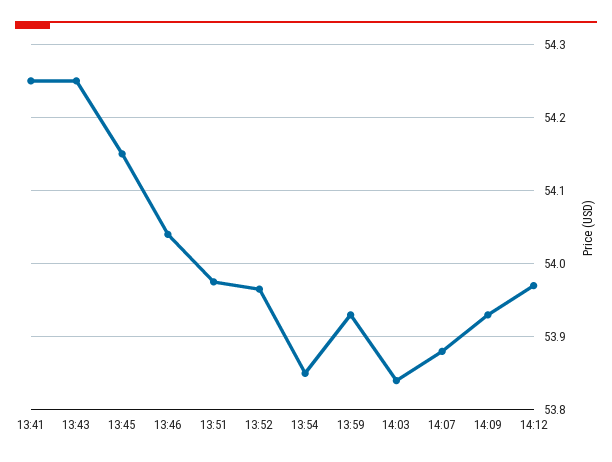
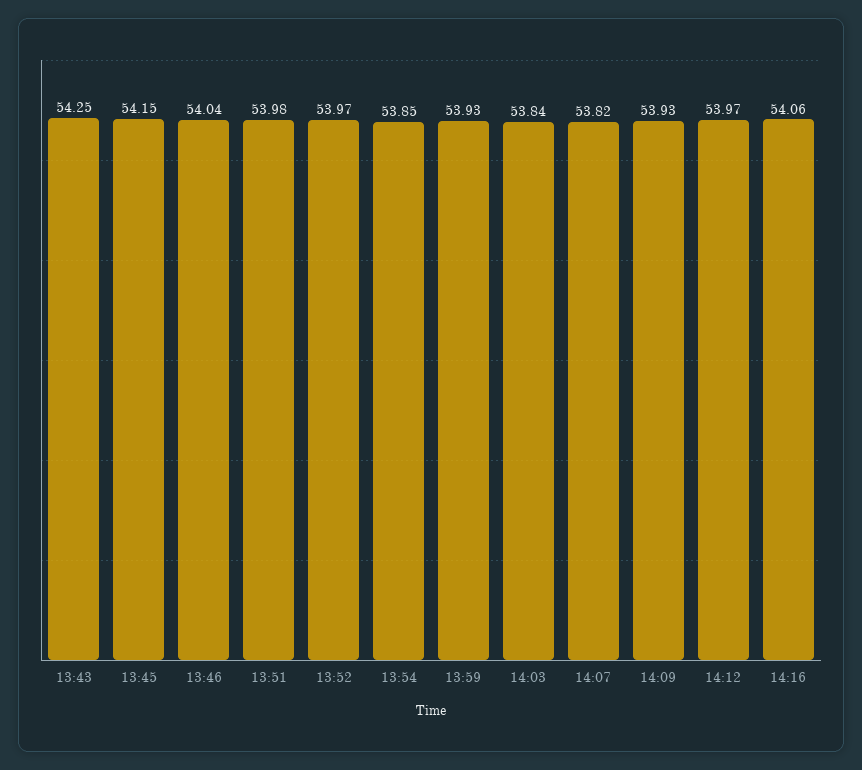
13:41: 54.25 -> none
14:07: 53.88 -> 53.82
14:16: none -> 54.06

